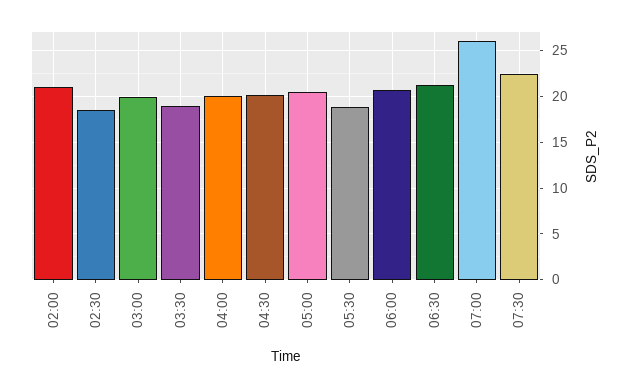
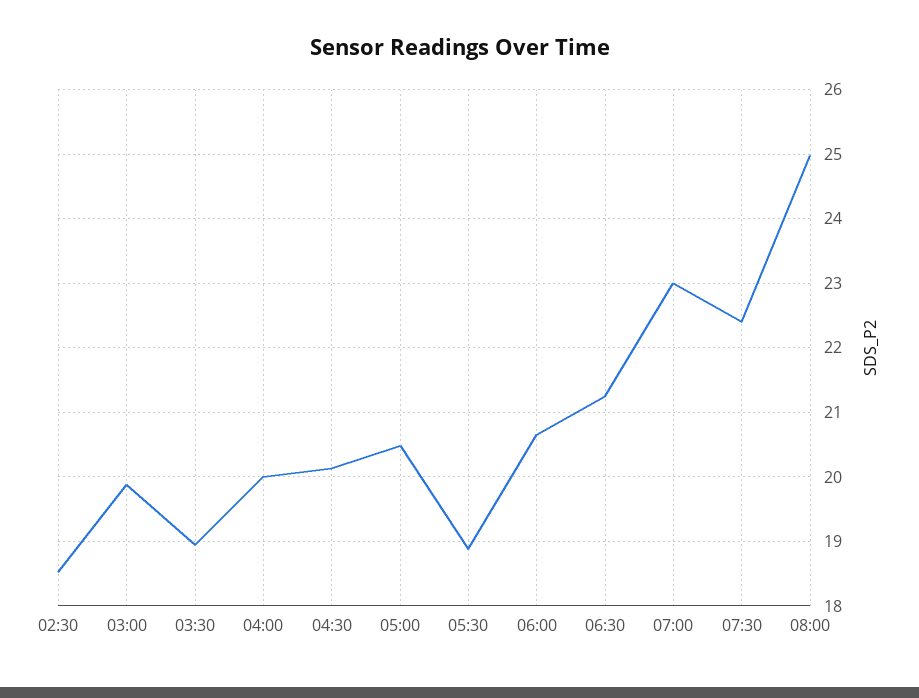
02:00: 21 -> none
07:00: 26 -> 23
08:00: none -> 25

